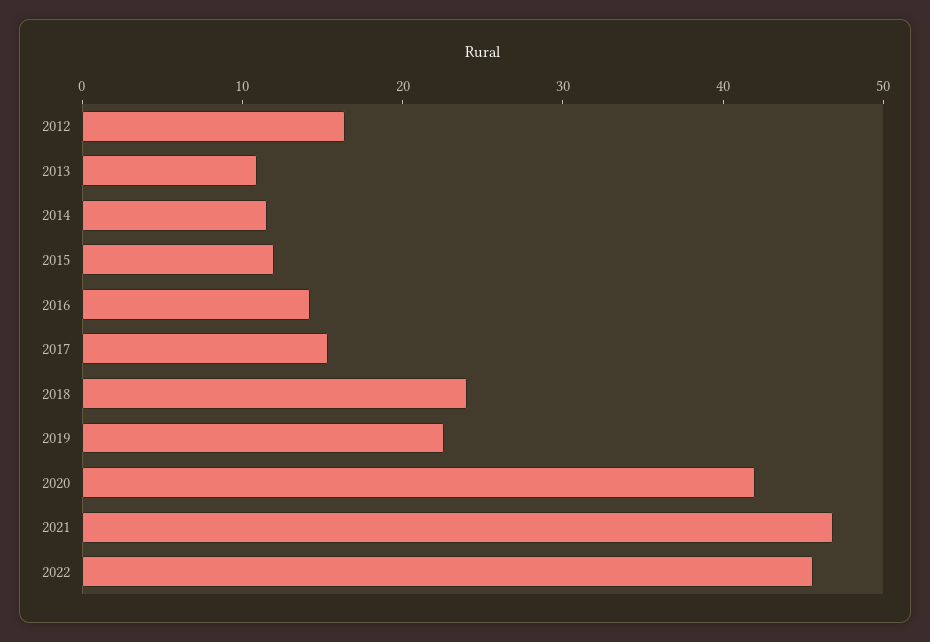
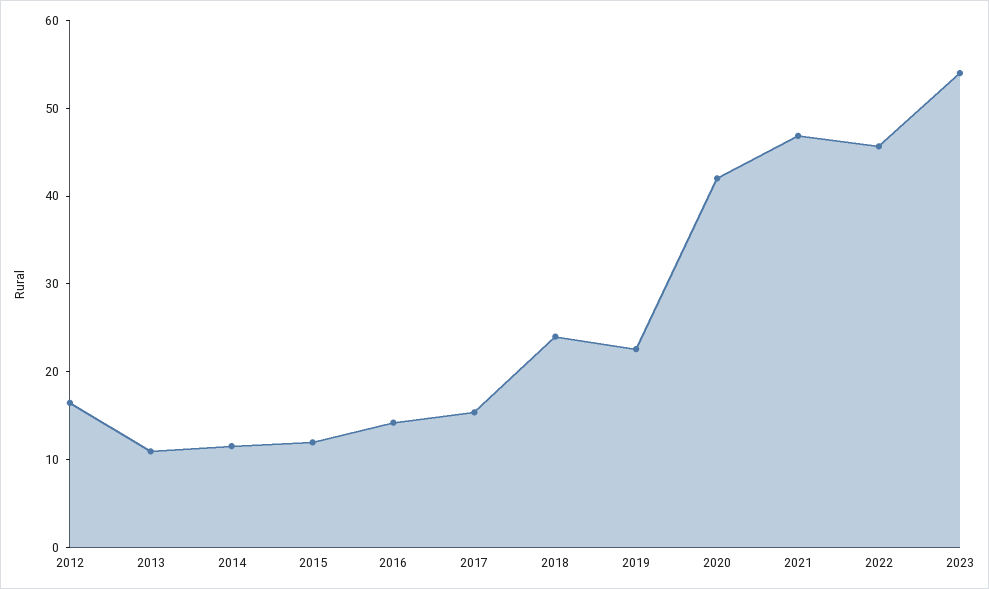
2023: none -> 54

